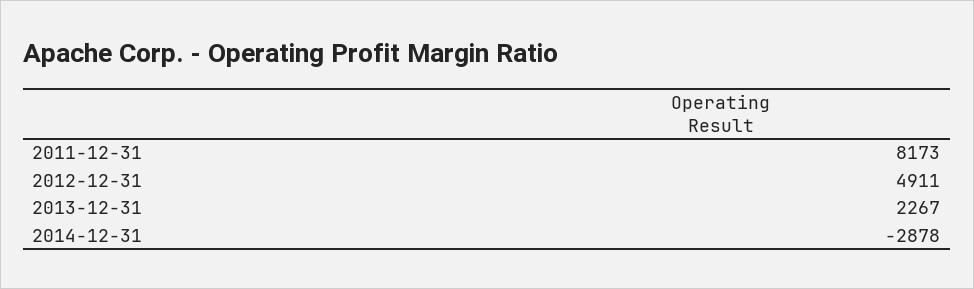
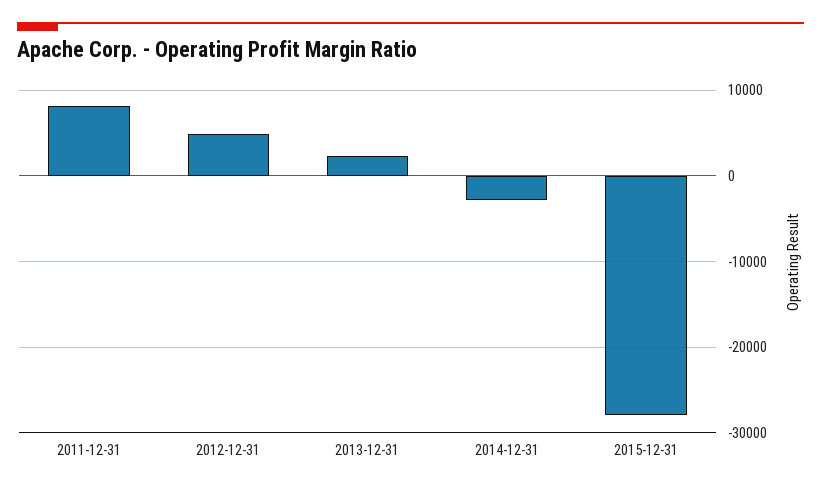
2015-12-31: none -> -28000

